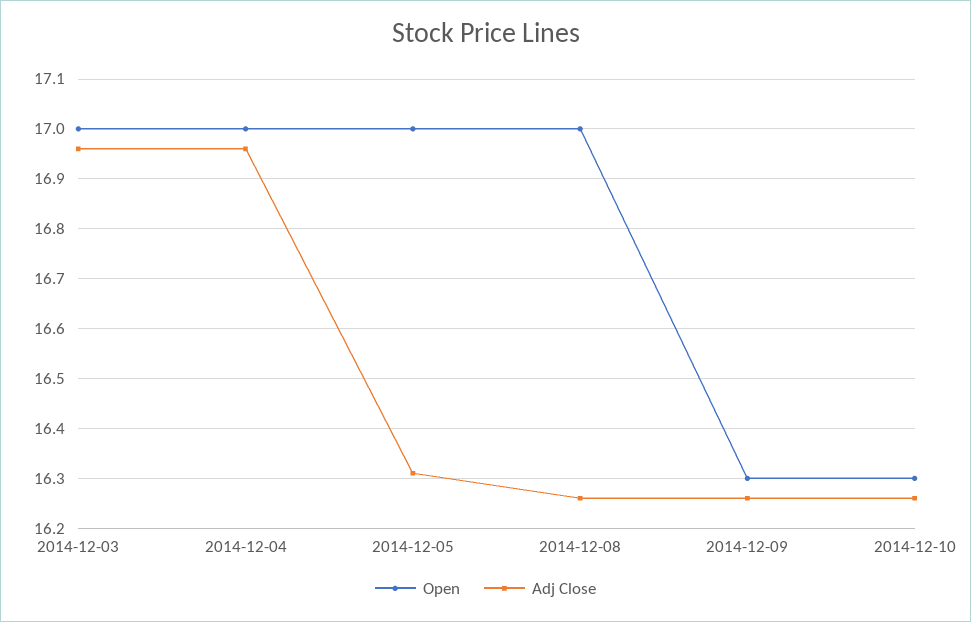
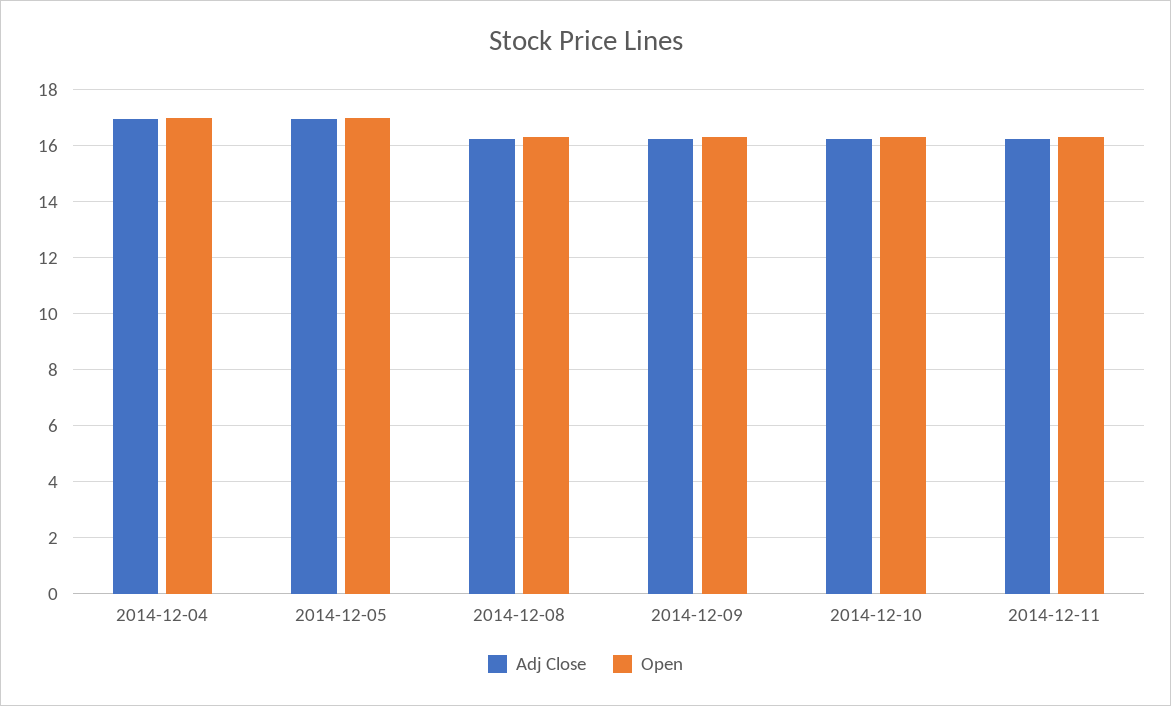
Open, 2014-12-03: 17 -> none
Adj Close, 2014-12-03: 16.95 -> none
Adj Close, 2014-12-05: 16.3 -> 17
Open, 2014-12-08: 17 -> 16.25
Adj Close, 2014-12-11: none -> 16.25
Open, 2014-12-11: none -> 16.25

